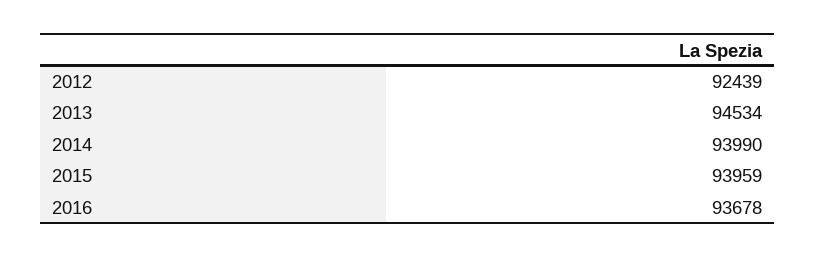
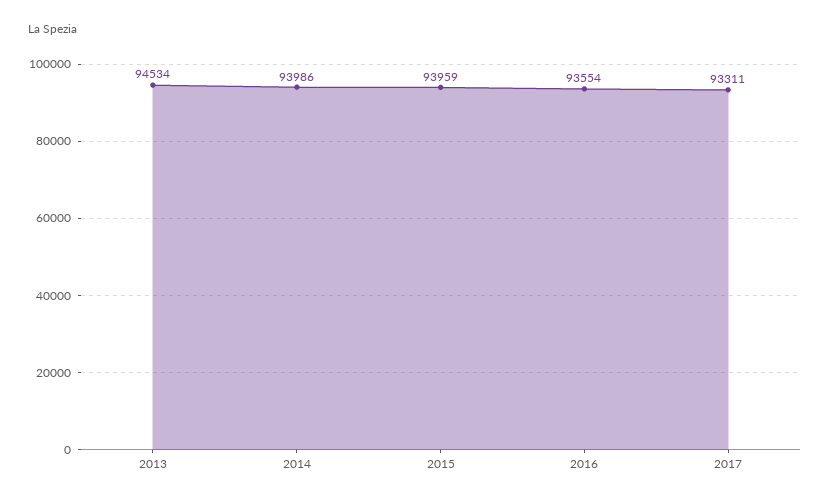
2012: 92439 -> none
2014: 93990 -> 93986
2016: 93678 -> 93554
2017: none -> 93311

